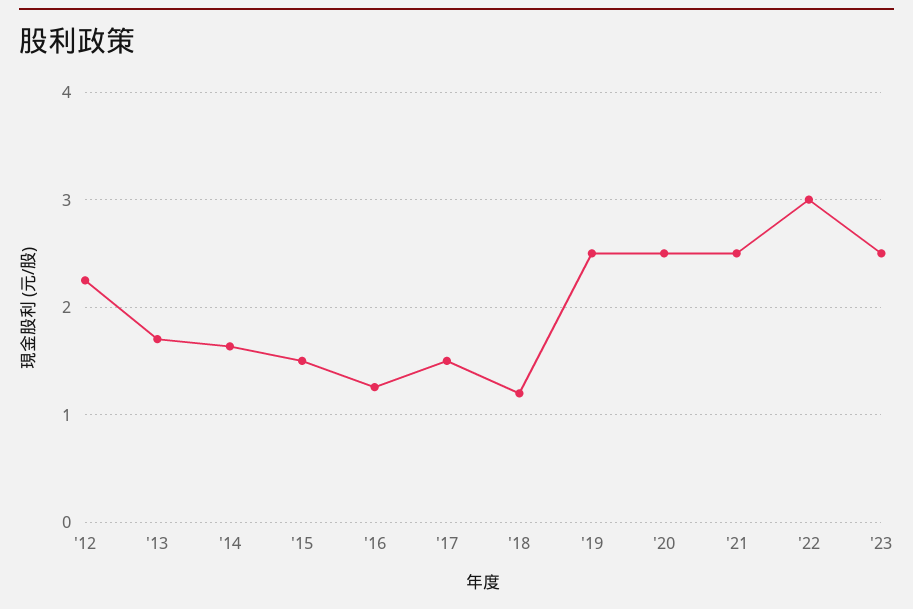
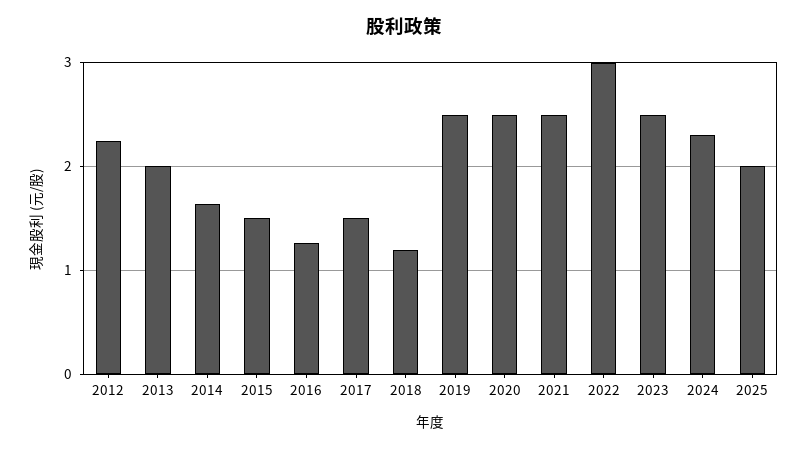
'13: 1.7 -> 2
2024: none -> 2.3
2025: none -> 2

